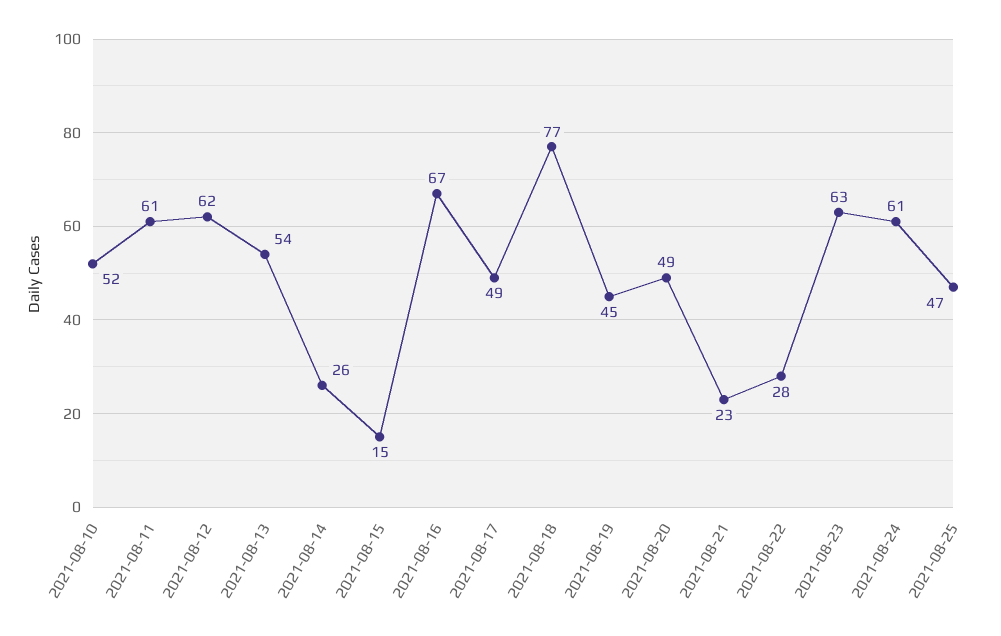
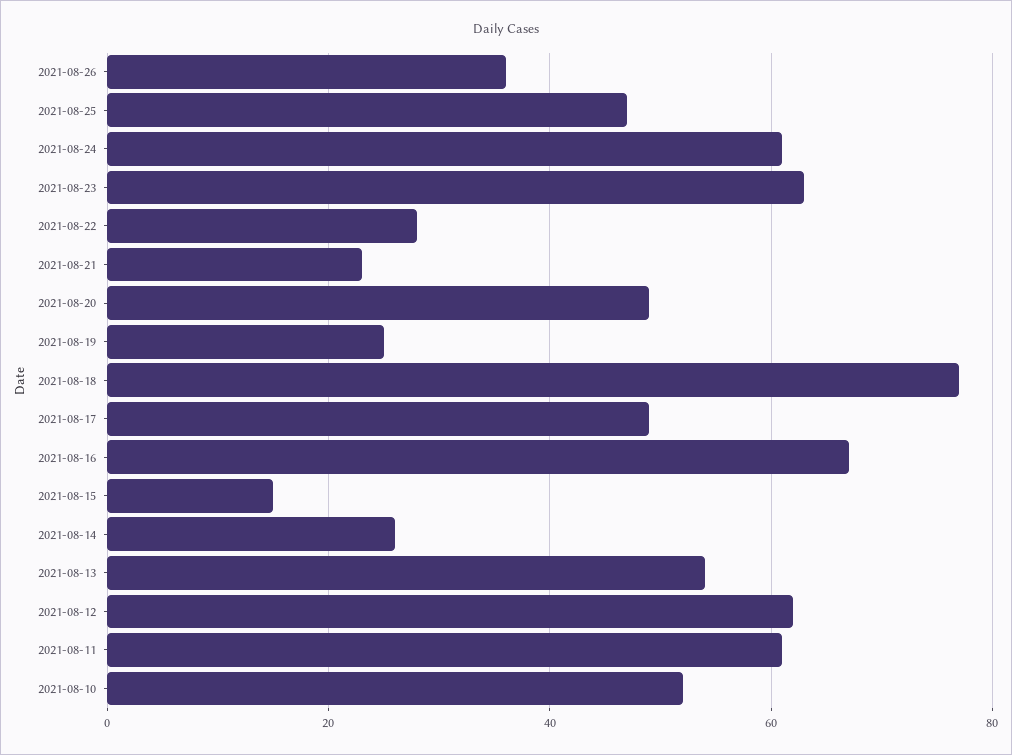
2021-08-19: 45 -> 25
2021-08-26: none -> 35

